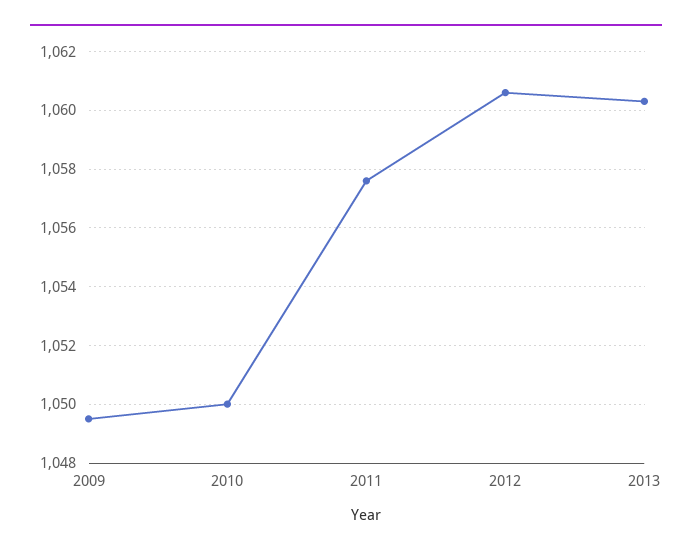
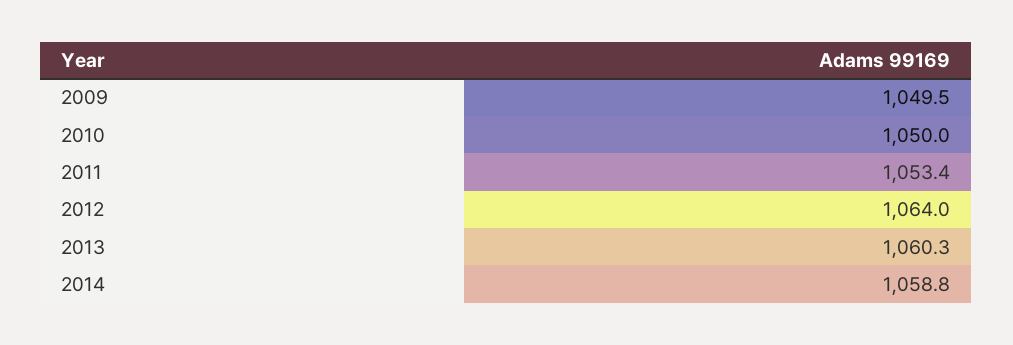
2011: 1057.5 -> 1053.4
2012: 1060.5 -> 1064
2014: none -> 1058.8

